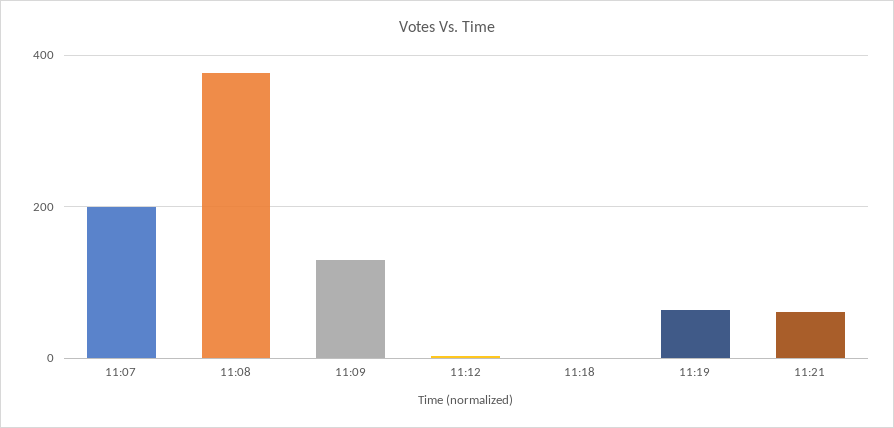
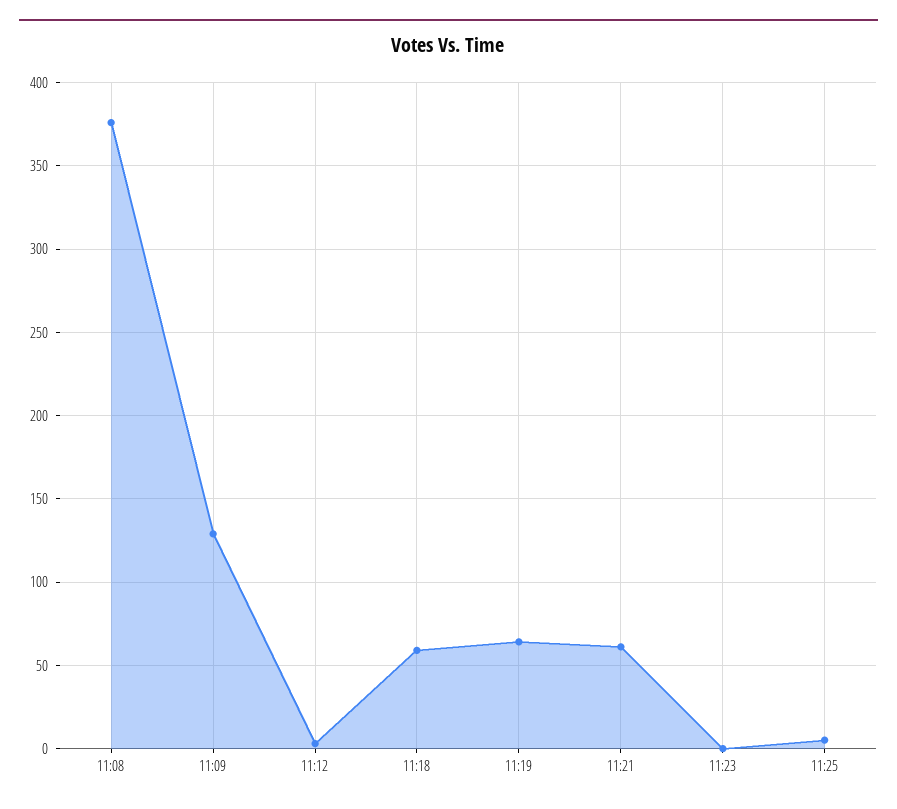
11:07: 200 -> none
11:18: 0 -> 60
11:23: none -> 0
11:25: none -> 5

